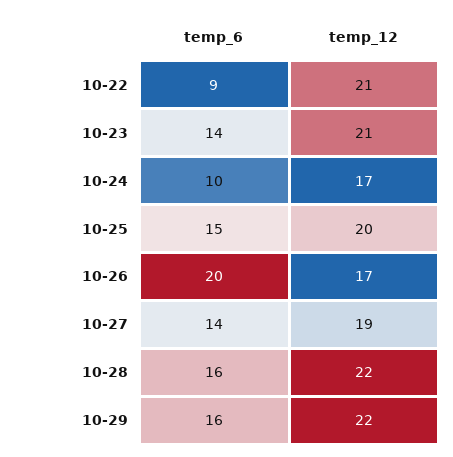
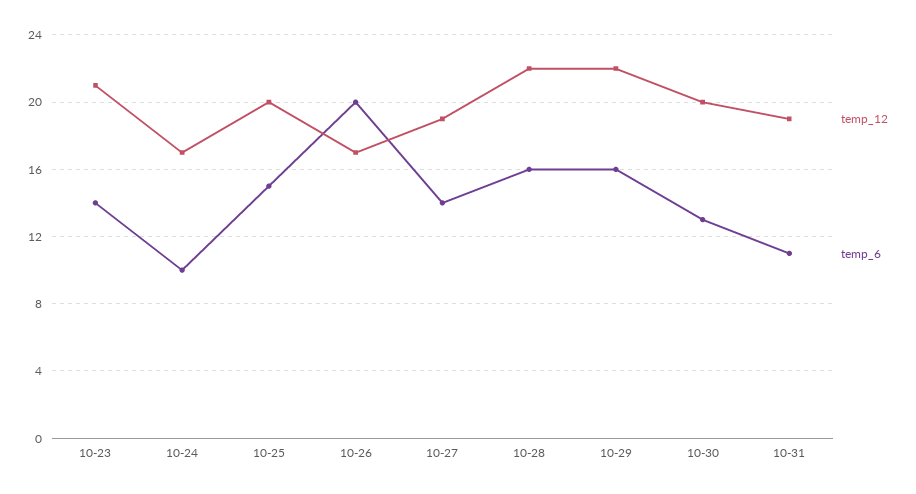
temp_6, 10-22: 9 -> none
temp_12, 10-22: 21 -> none
temp_12, 10-30: none -> 20
temp_6, 10-30: none -> 13
temp_12, 10-31: none -> 19
temp_6, 10-31: none -> 11

